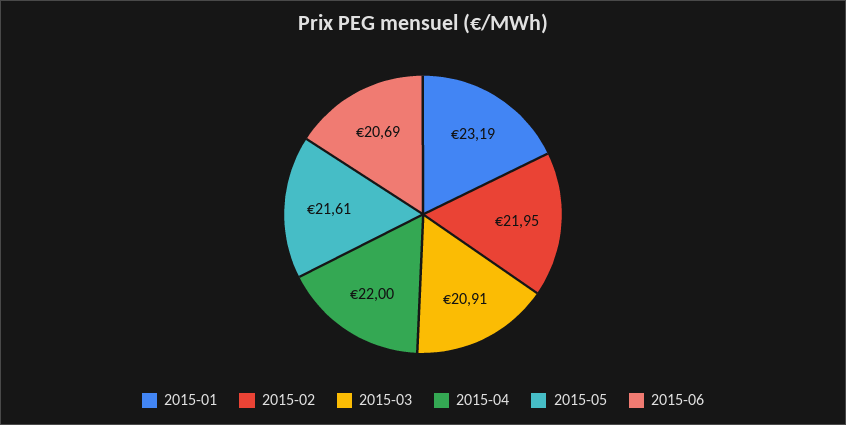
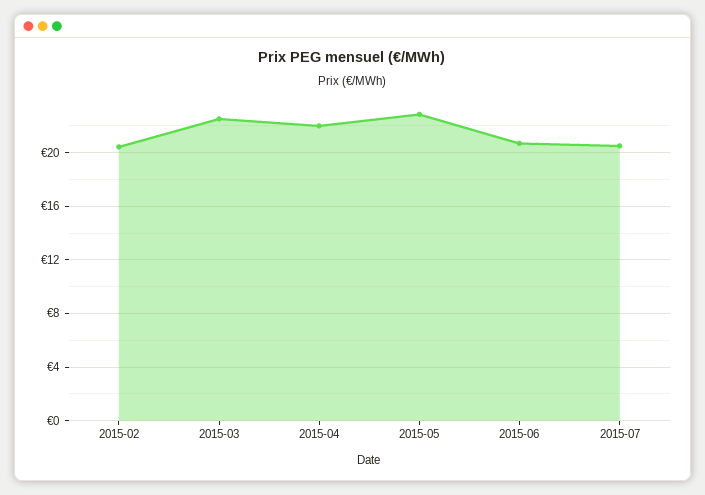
2015-01: 23.19 -> none
2015-02: 21.95 -> 20.5
2015-03: 20.91 -> 22.5
2015-05: 21.61 -> 23
2015-07: none -> 20.5

